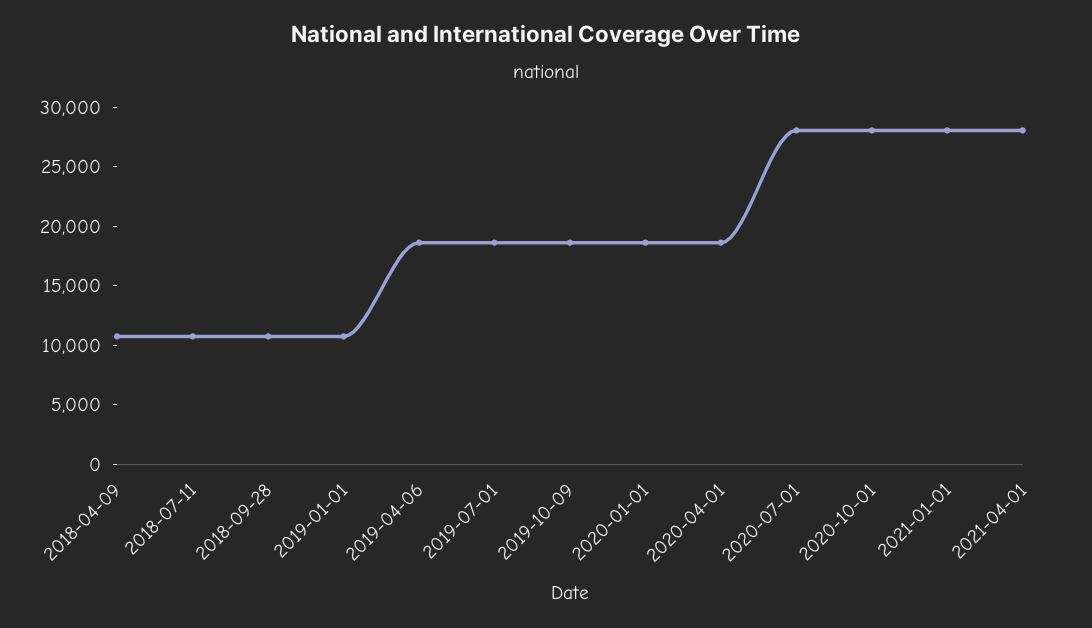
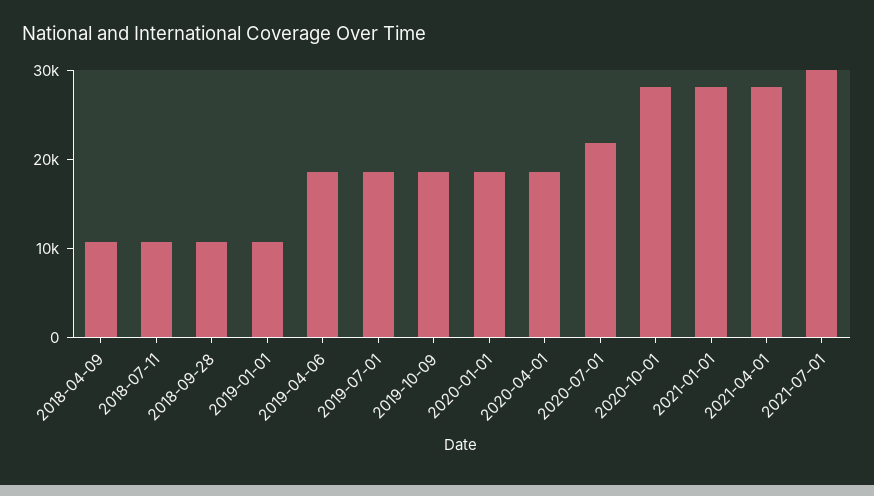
2020-07-01: 28000 -> 22000
2021-07-01: none -> 30000

